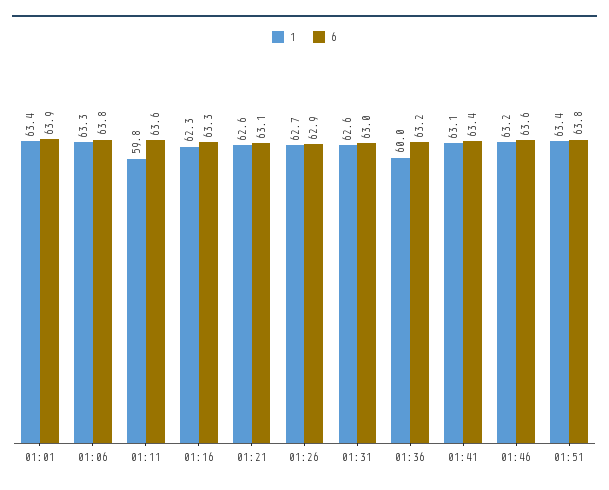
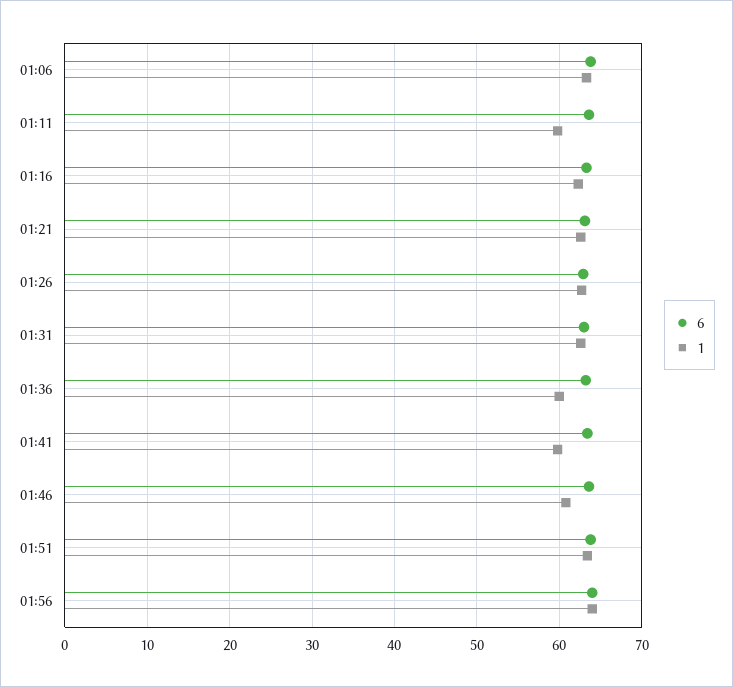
1, 01:01: 63.4 -> none
6, 01:01: 63.9 -> none
1, 01:41: 63.1 -> 60
1, 01:46: 63.2 -> 61
6, 01:56: none -> 64
1, 01:56: none -> 64

